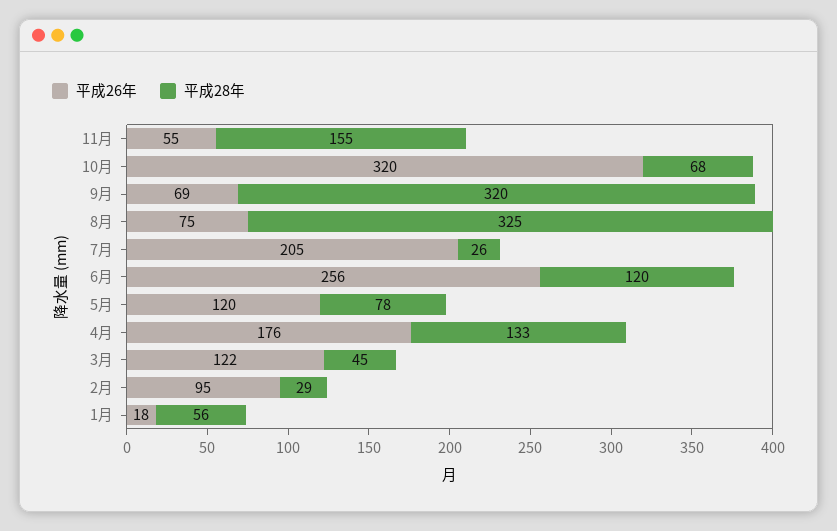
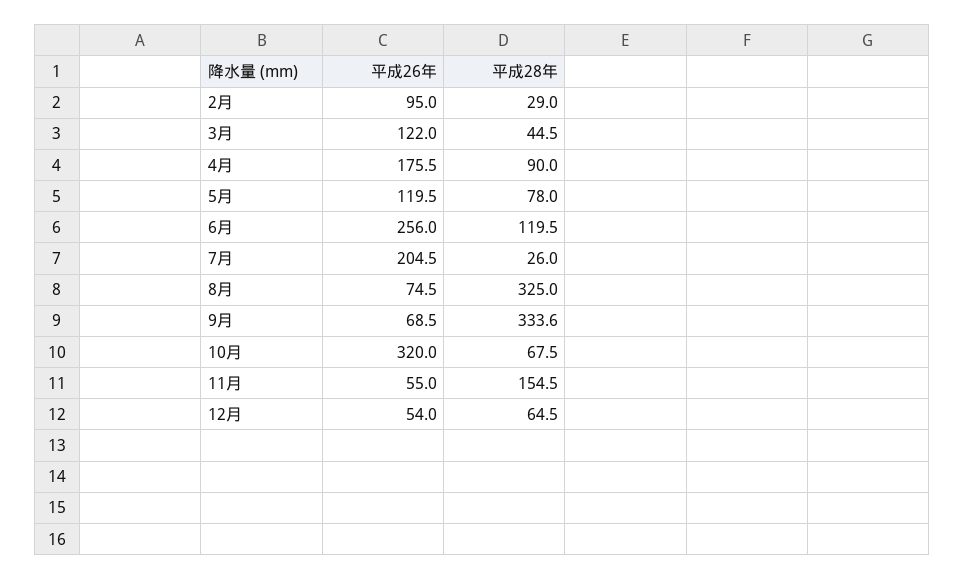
平成28年, 9月: 320 -> 333.6
平成28年, 4月: 133 -> 90
平成26年, 1月: 18 -> none
平成28年, 1月: 56 -> none
平成26年, 12月: none -> 54
平成28年, 12月: none -> 64.5

